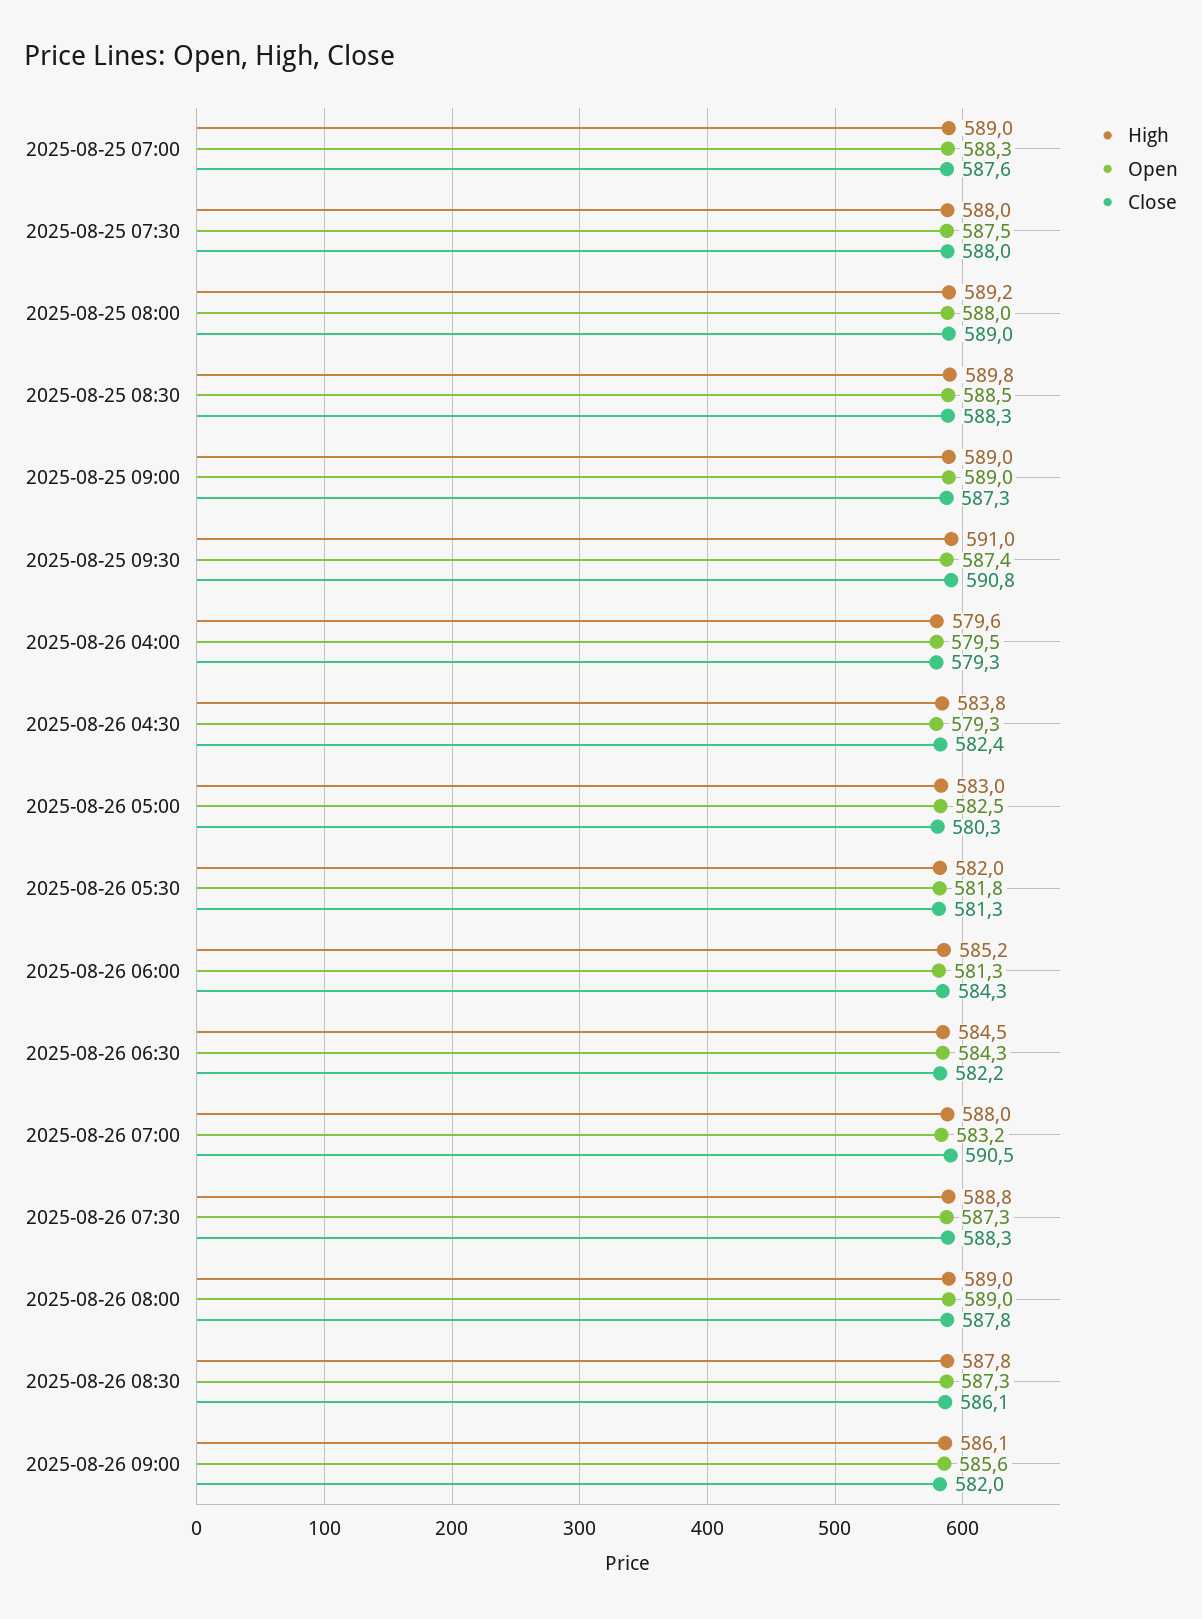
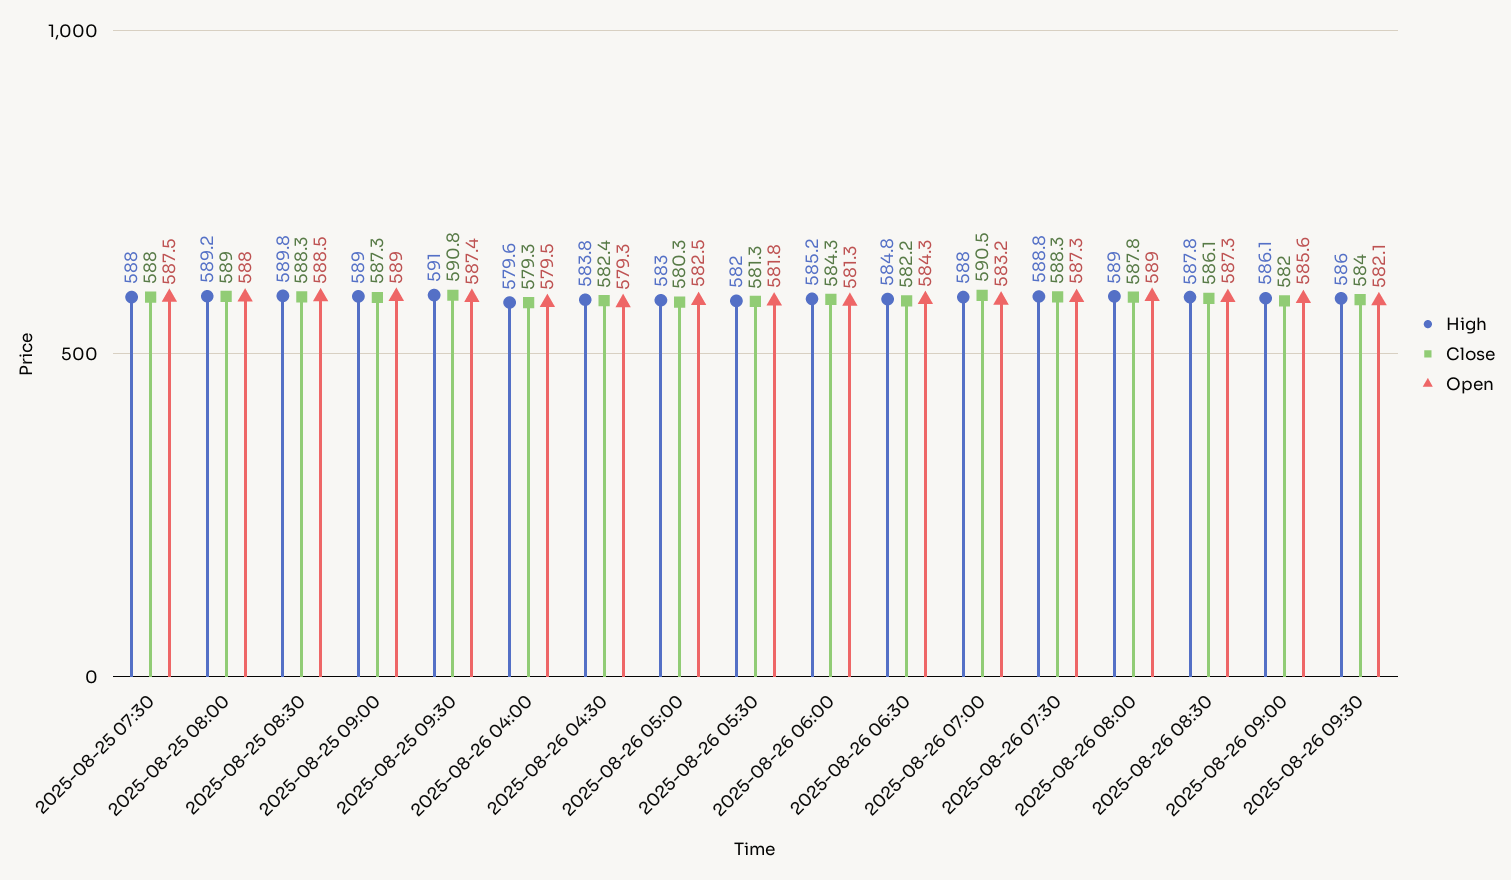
High, 2025-08-25 07:00: 589 -> none
Open, 2025-08-25 07:00: 588.3 -> none
Close, 2025-08-25 07:00: 587.6 -> none
High, 2025-08-26 06:30: 584.5 -> 584.8
High, 2025-08-26 09:30: none -> 586
Close, 2025-08-26 09:30: none -> 584
Open, 2025-08-26 09:30: none -> 582.1

